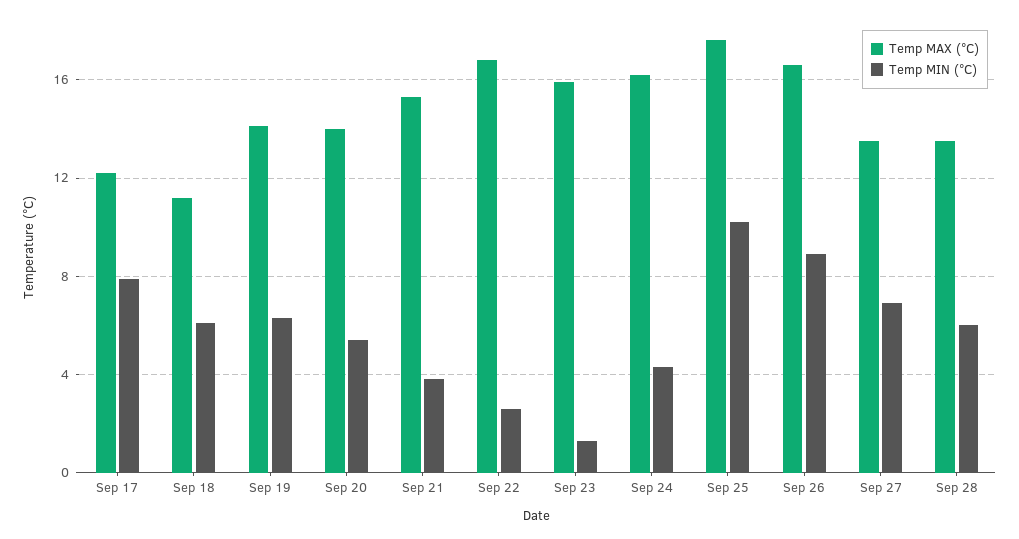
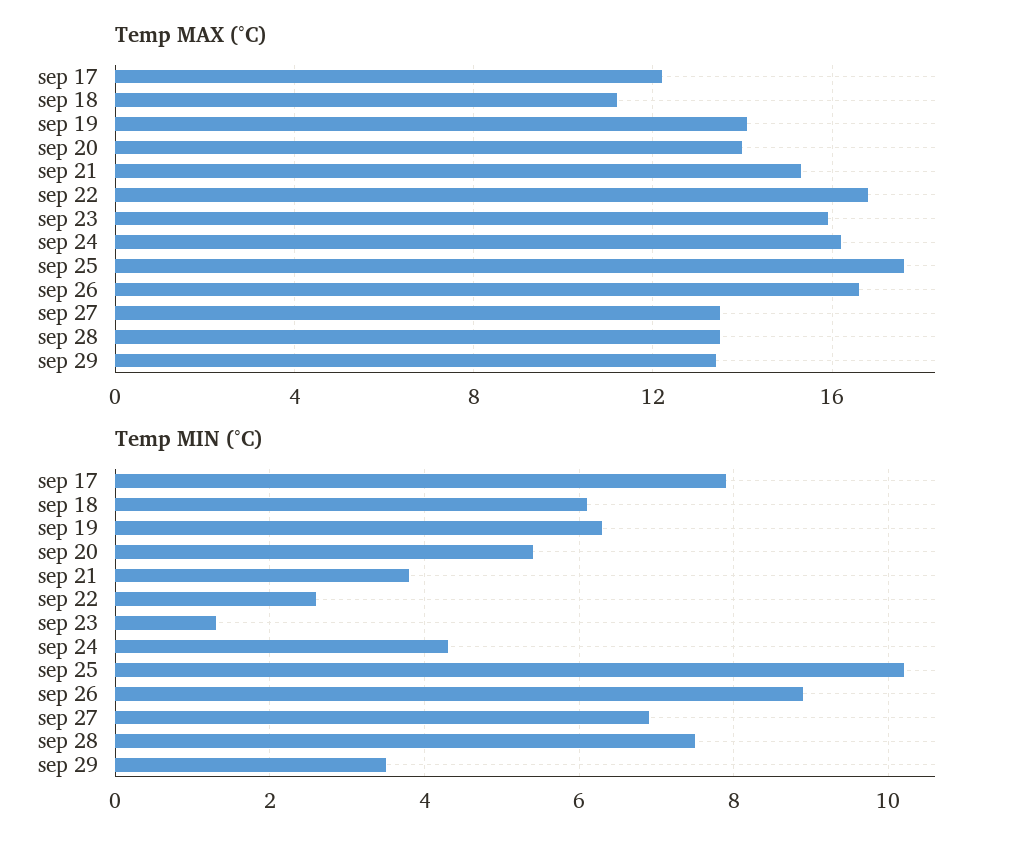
Temp MIN (°C), Sep 28: 6 -> 7.5
Temp MAX (°C), sep 29: none -> 13.5
Temp MIN (°C), sep 29: none -> 3.5

